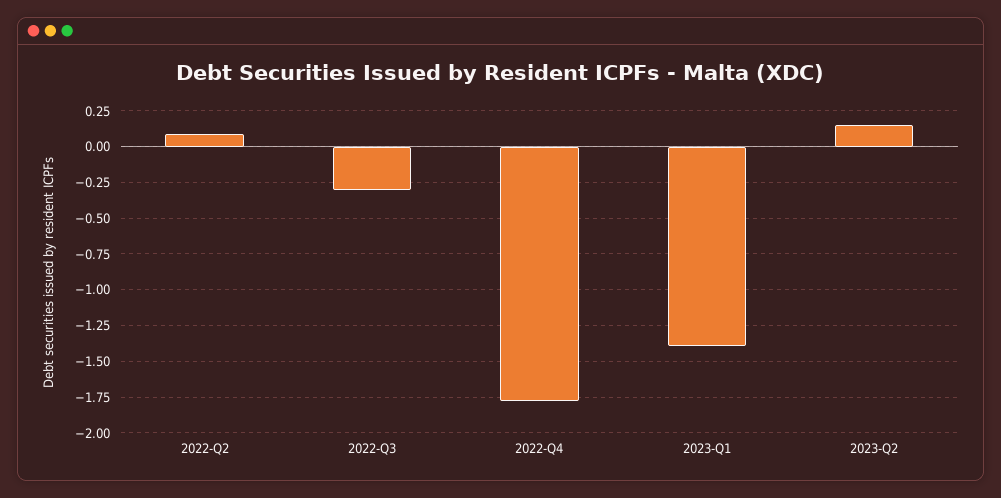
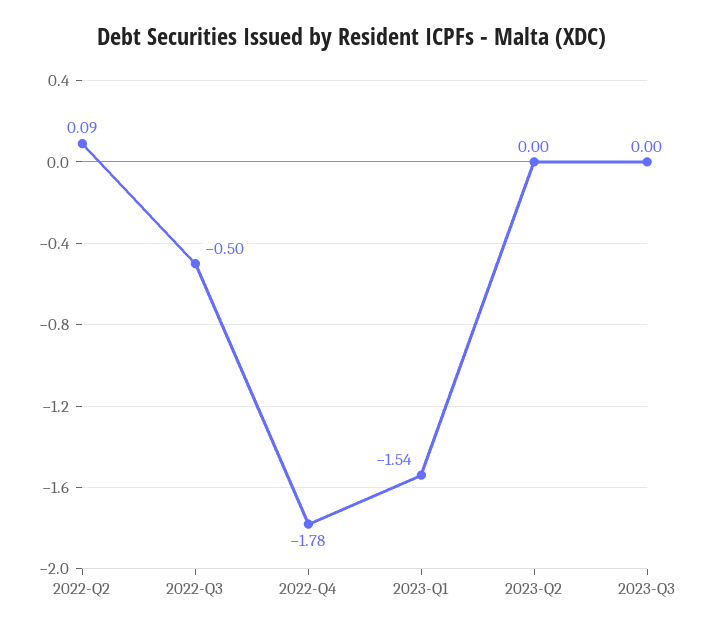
2022-Q3: -0.3 -> -0.5
2023-Q1: -1.4 -> -1.54
2023-Q2: 0.15 -> 0
2023-Q3: none -> 0

